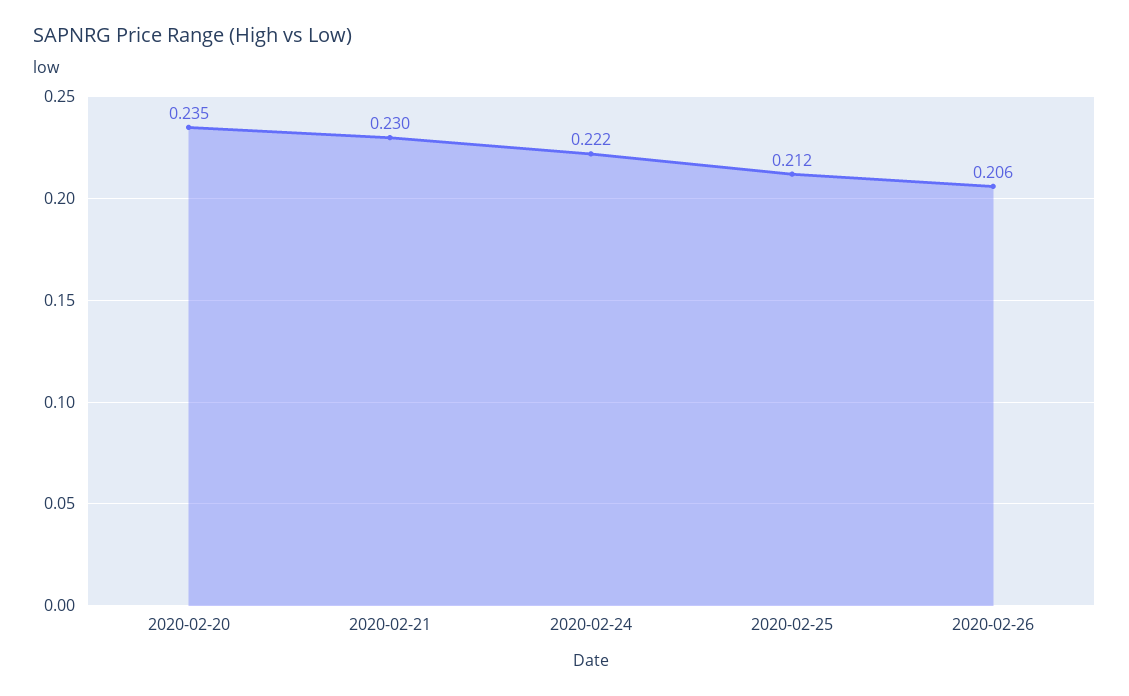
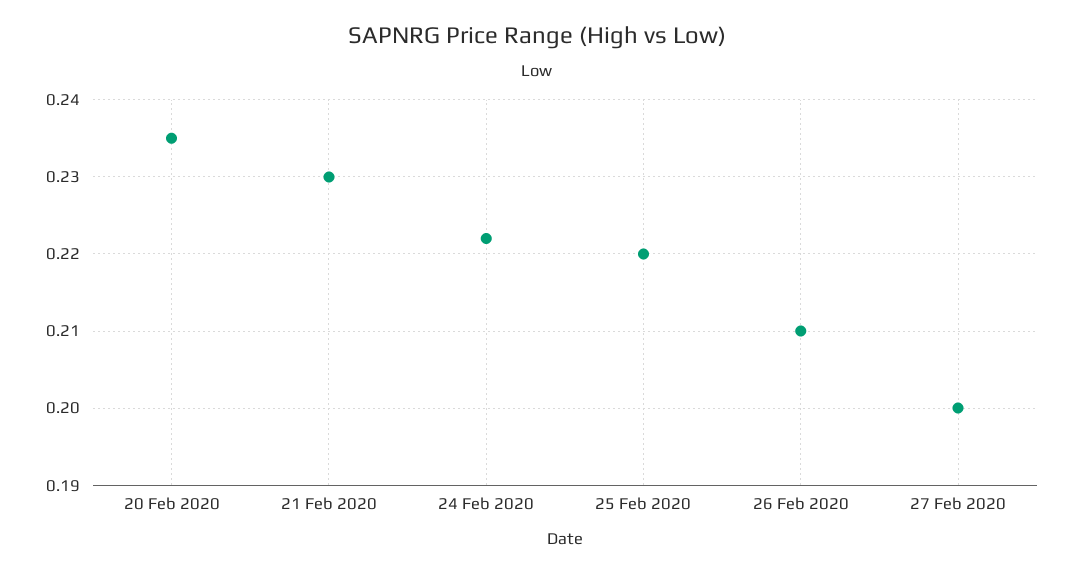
2020-02-25: 0.212 -> 0.22
2020-02-26: 0.206 -> 0.21
27 Feb 2020: none -> 0.2

